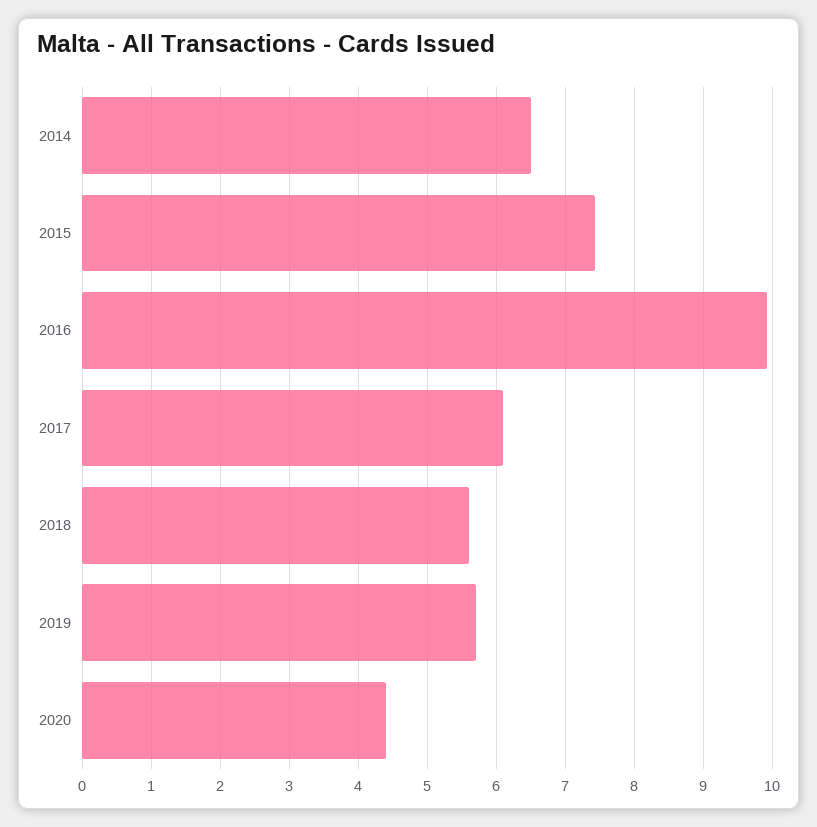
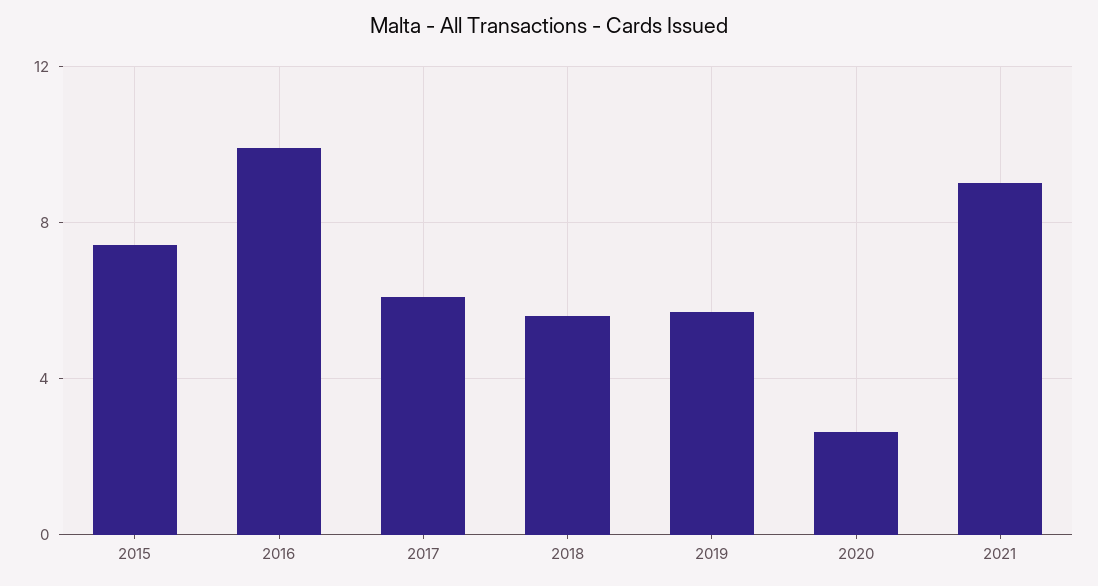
2014: 6.5 -> none
2020: 4.4 -> 2.5
2021: none -> 9

